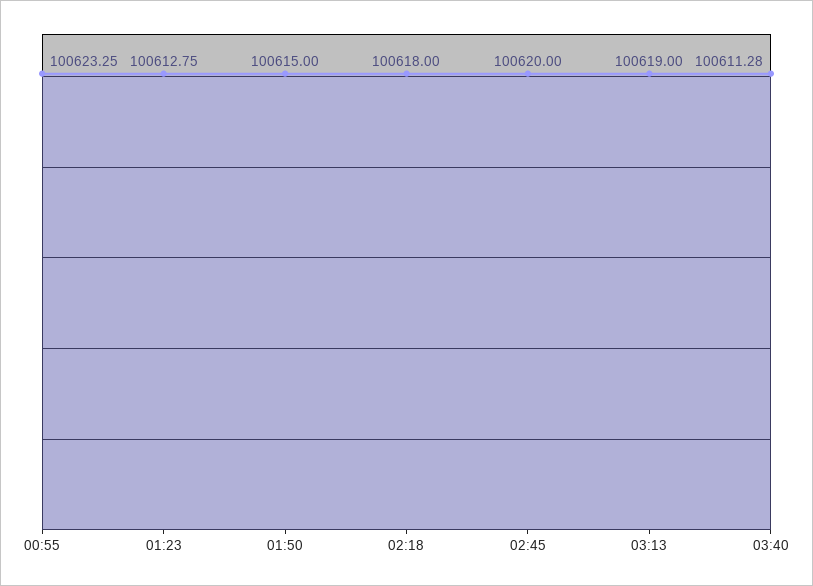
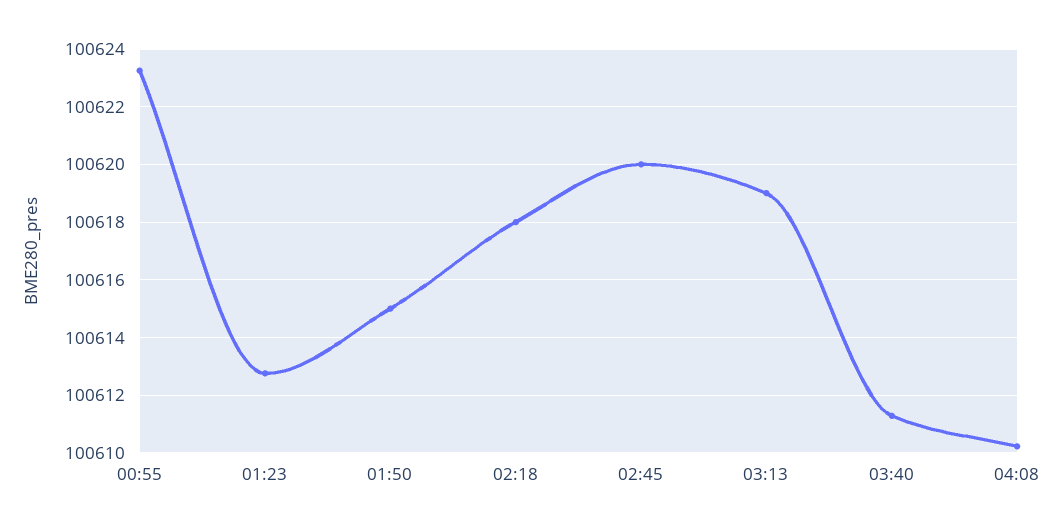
04:08: none -> 100610.25

